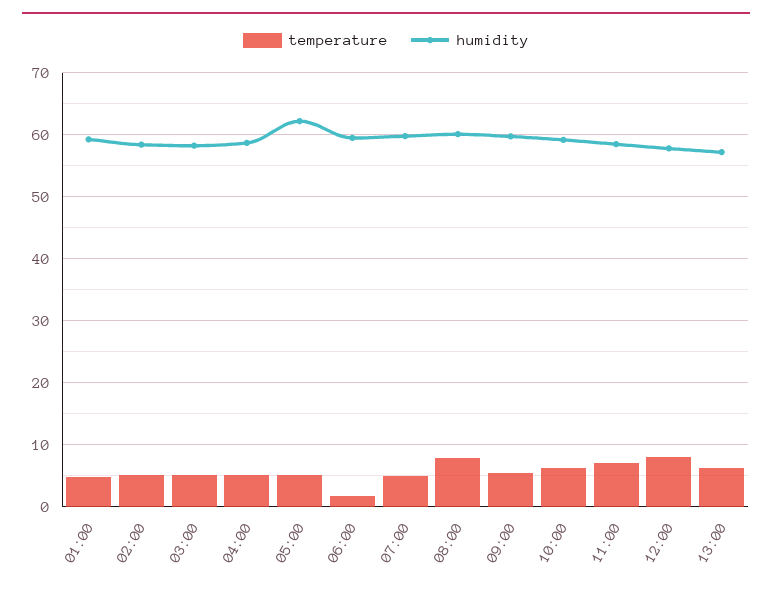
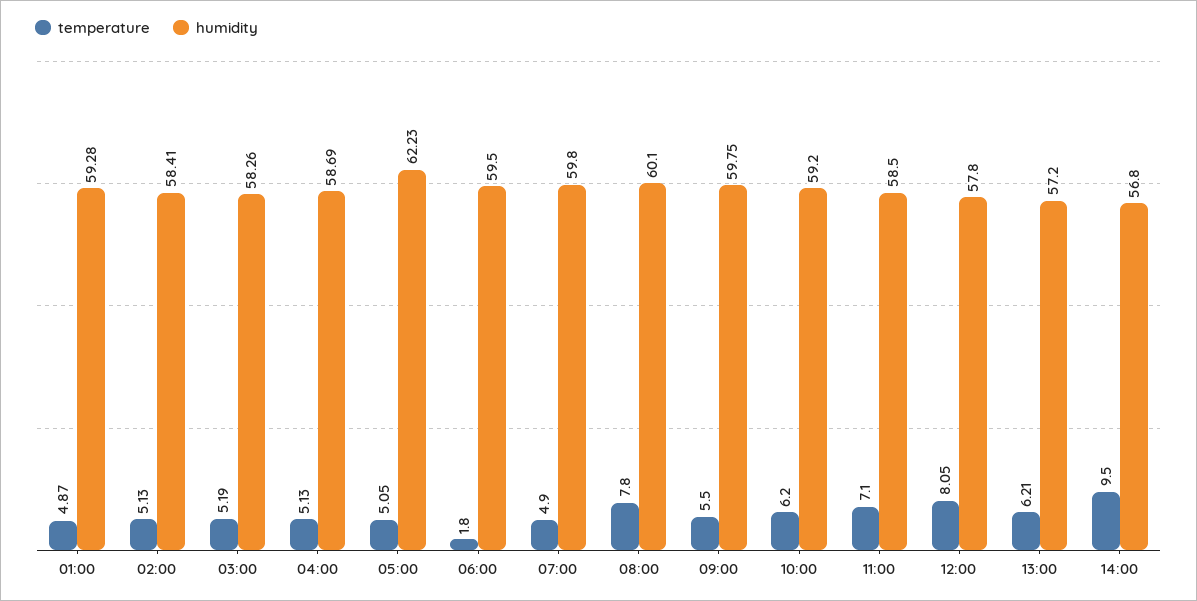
temperature, 14:00: none -> 9.5
humidity, 14:00: none -> 56.8

